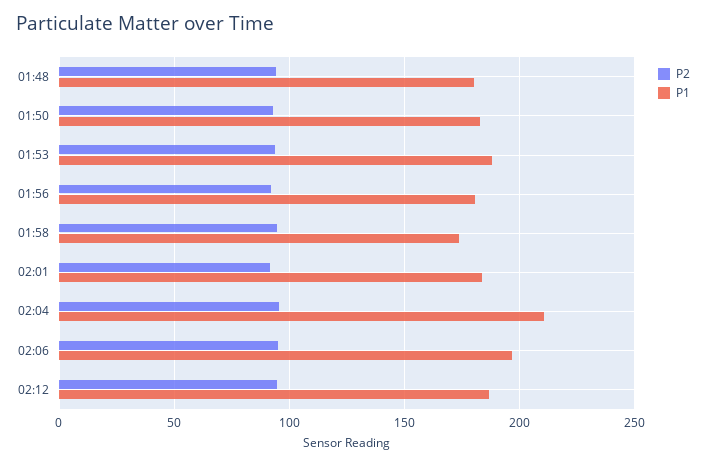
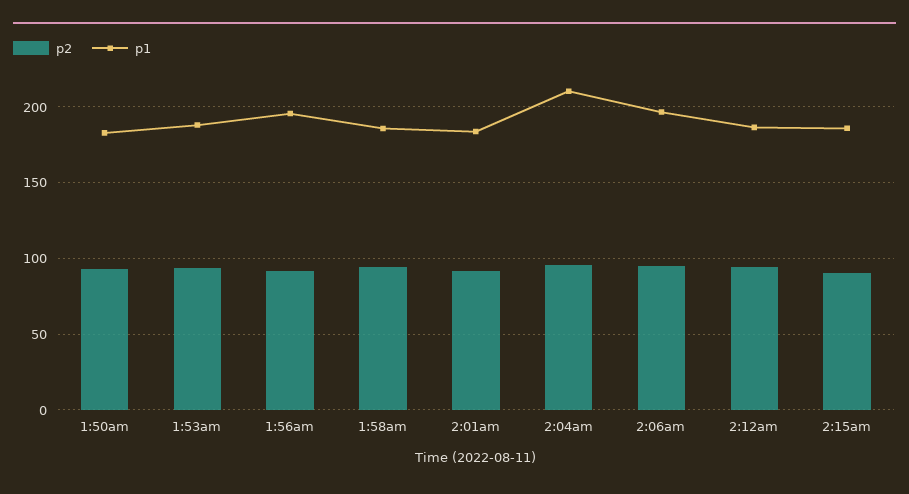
P2, 01:48: 95 -> none
P1, 01:48: 180 -> none
P1, 01:56: 180 -> 195
P1, 01:58: 175 -> 185
P2, 2:15am: none -> 90
P1, 2:15am: none -> 185

